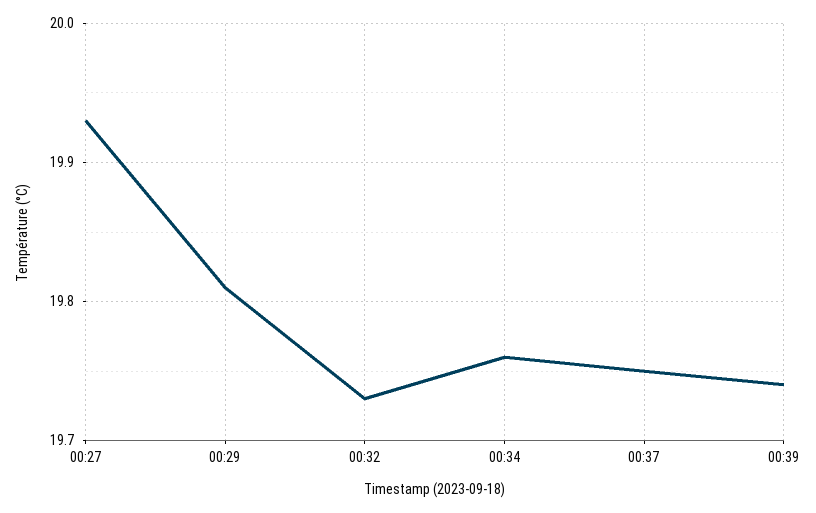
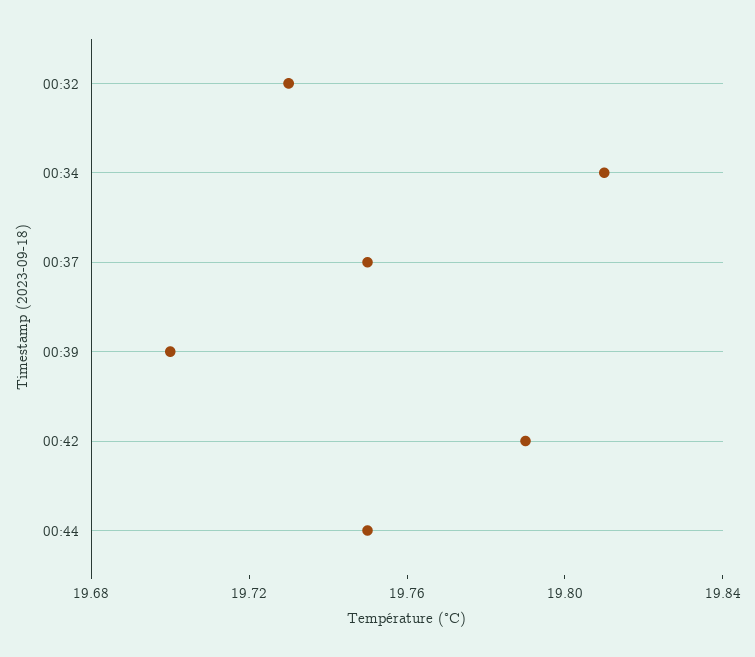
00:27: 19.93 -> none
00:29: 19.81 -> none
00:34: 19.76 -> 19.81
00:39: 19.74 -> 19.7
00:42: none -> 19.79
00:44: none -> 19.75

